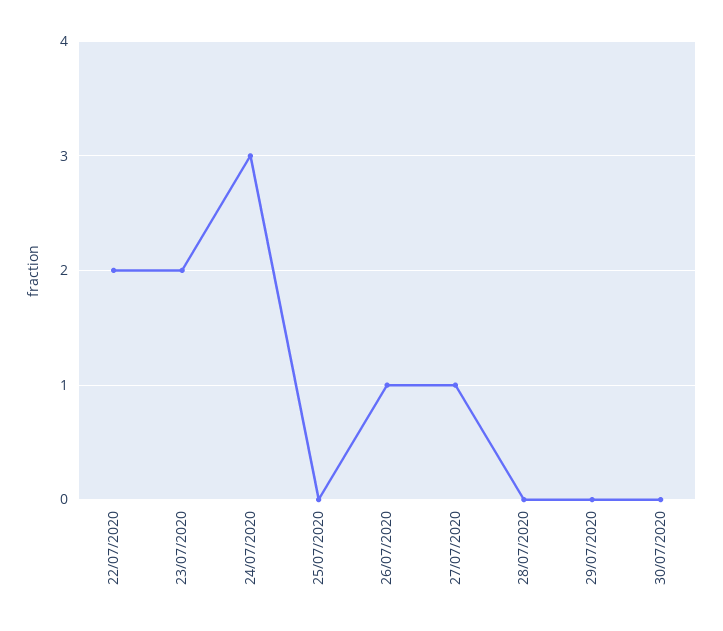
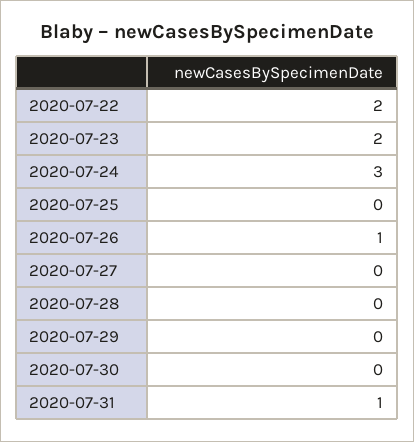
27/07/2020: 1 -> 0
2020-07-31: none -> 1

